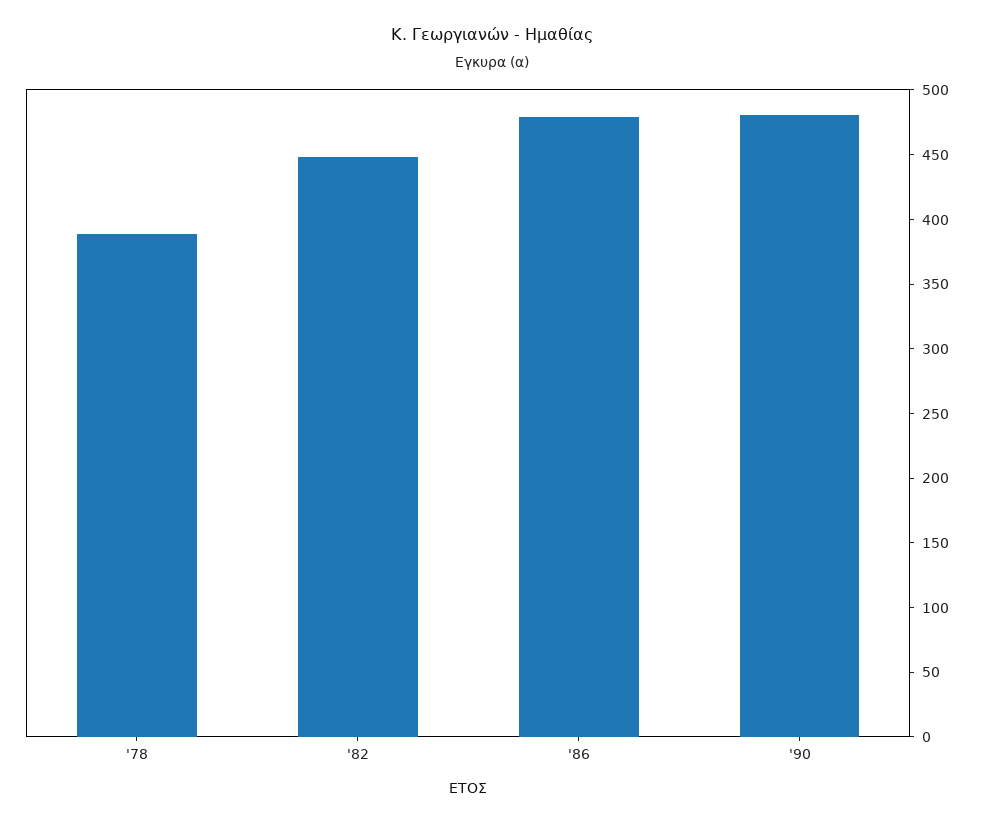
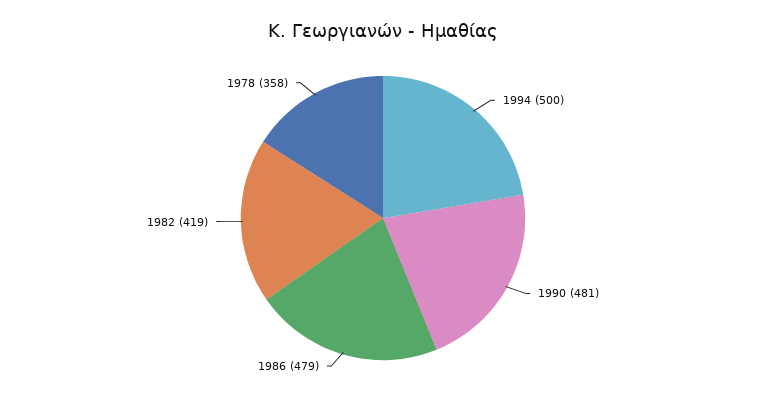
'78: 390 -> 358
'82: 450 -> 419
1994: none -> 500

